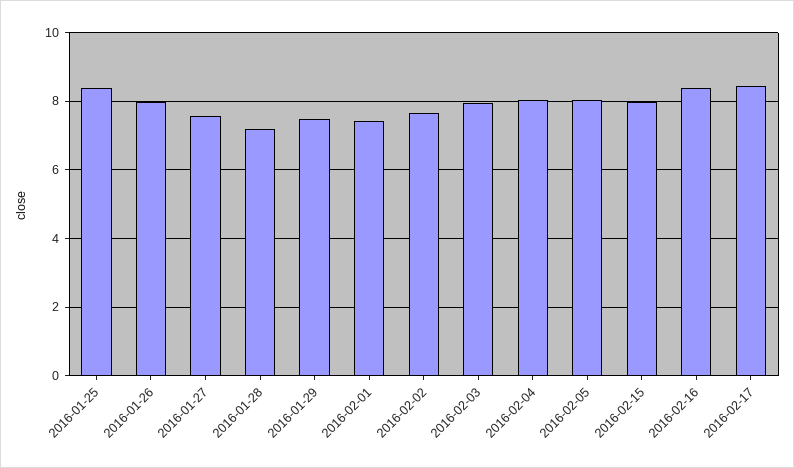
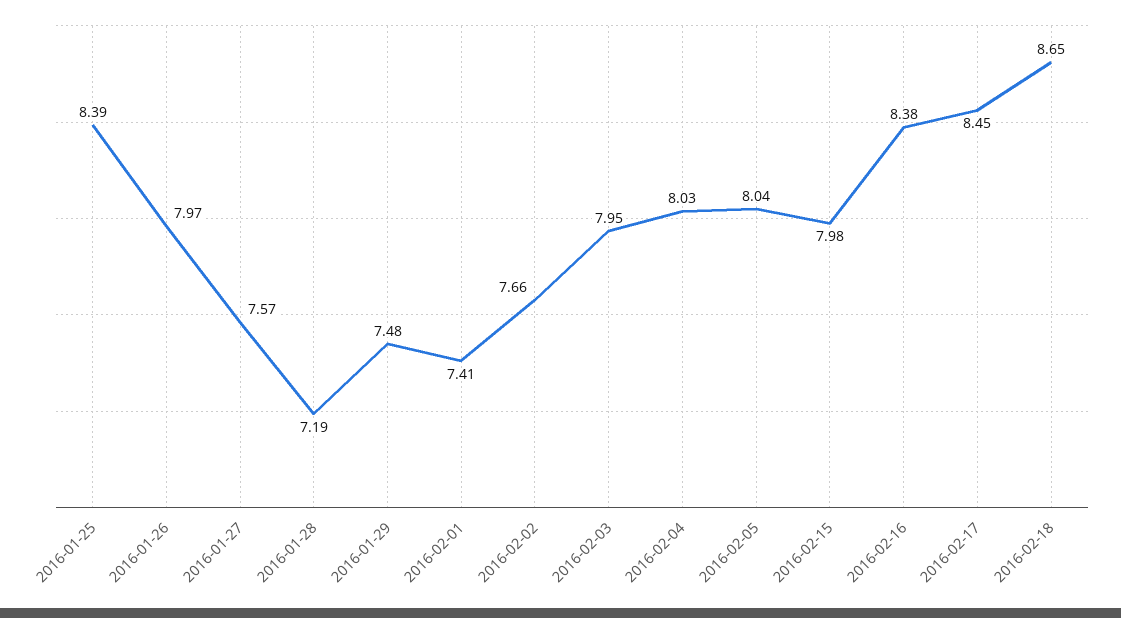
2016-02-18: none -> 8.65

